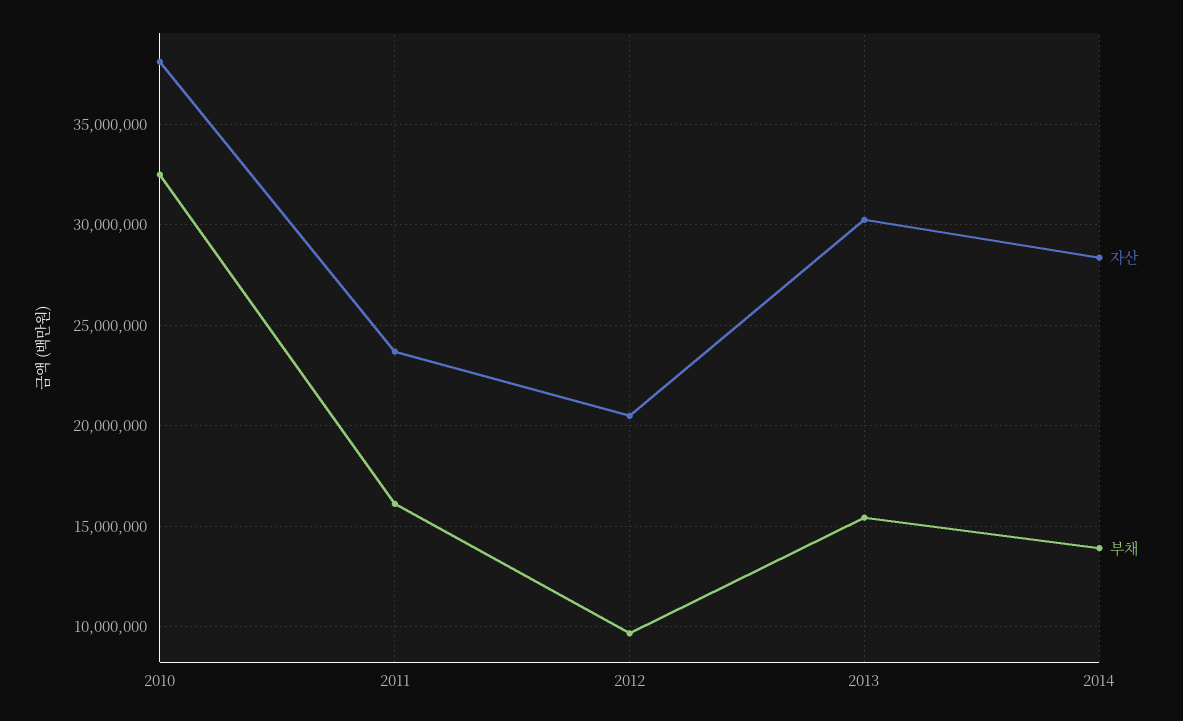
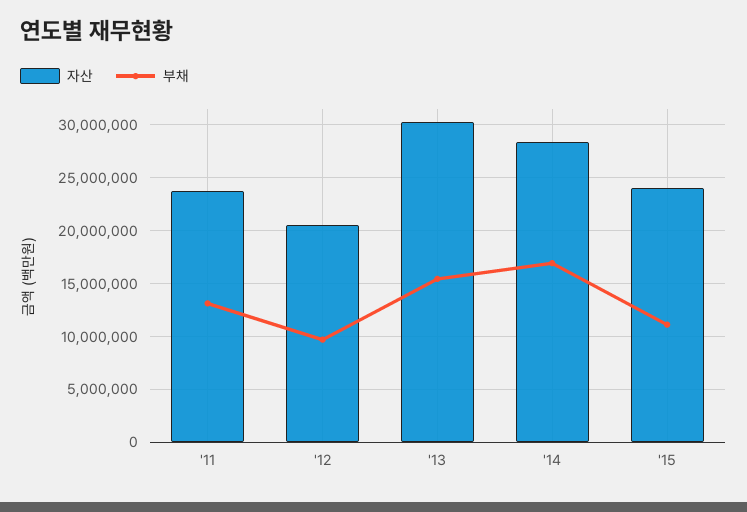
자산, 2010: 38000000 -> none
부채, 2010: 32500000 -> none
부채, 2011: 16000000 -> 13000000
부채, 2014: 14000000 -> 17000000
자산, '15: none -> 24000000
부채, '15: none -> 11000000

